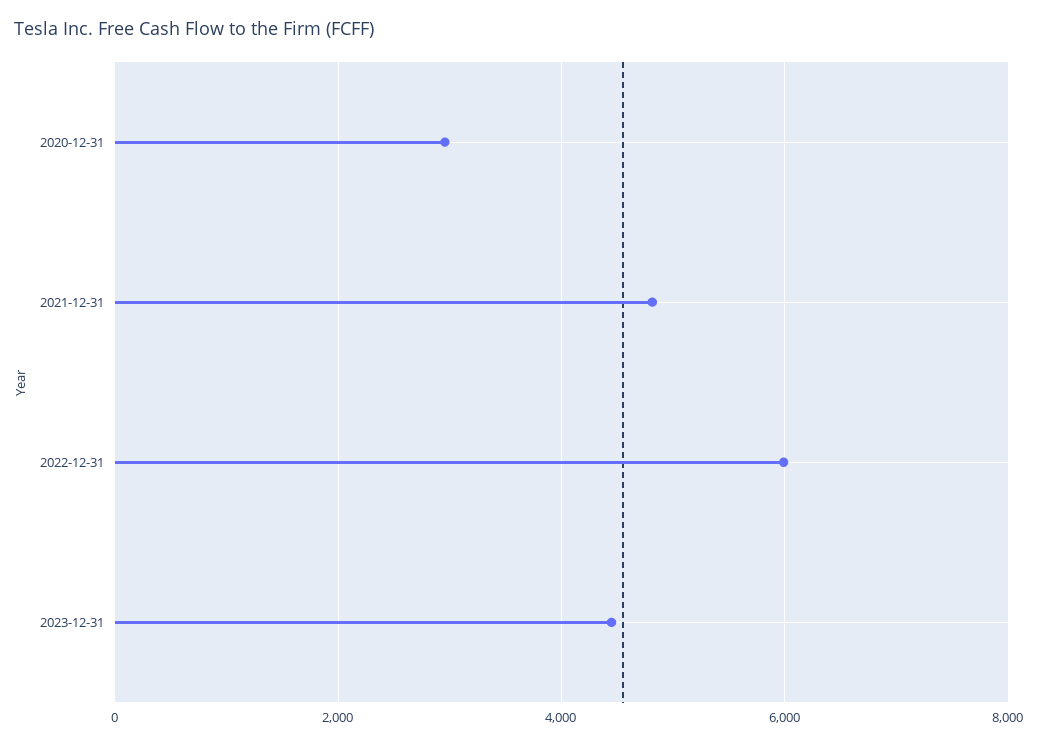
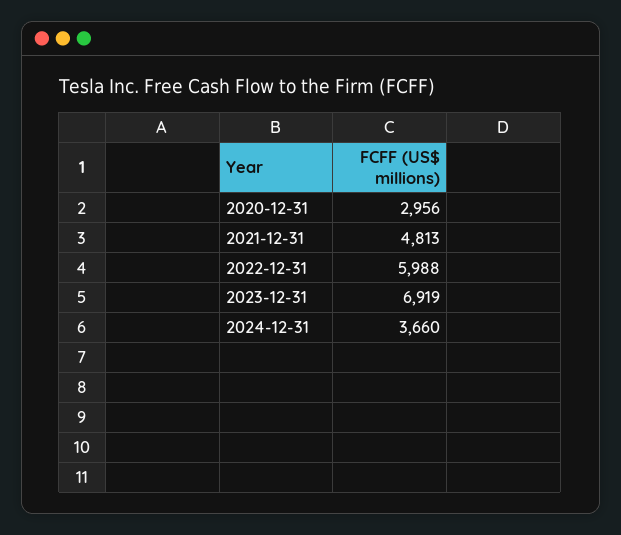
2023-12-31: 4400 -> 6919
2024-12-31: none -> 3660

